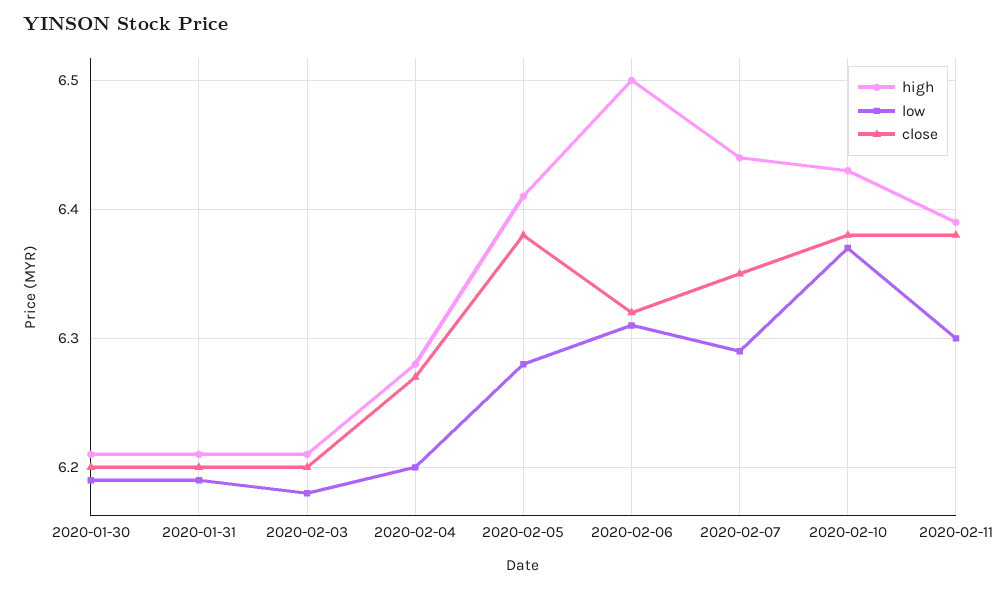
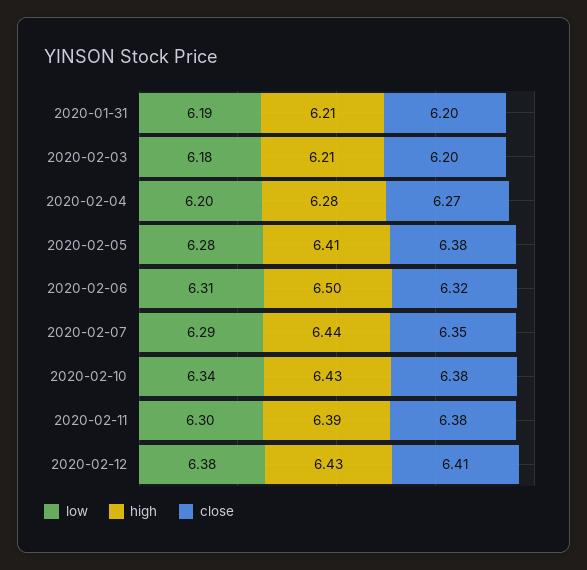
high, 2020-01-30: 6.21 -> none
low, 2020-01-30: 6.19 -> none
close, 2020-01-30: 6.2 -> none
low, 2020-02-10: 6.37 -> 6.34
low, 2020-02-12: none -> 6.38
high, 2020-02-12: none -> 6.43
close, 2020-02-12: none -> 6.41

